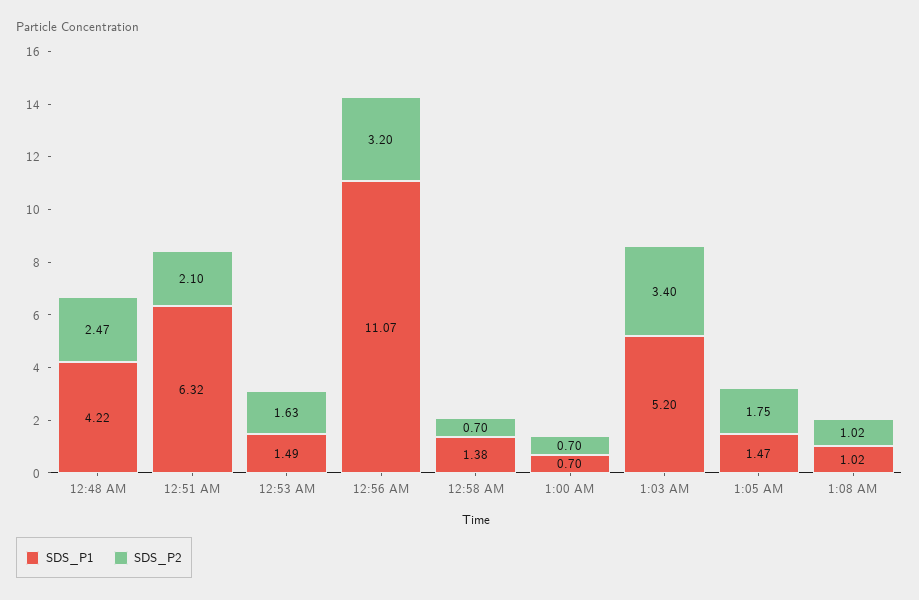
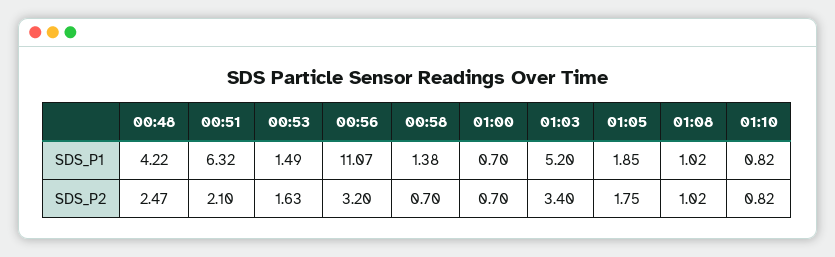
SDS_P1, 1:05 AM: 1.47 -> 1.85
SDS_P1, 01:10: none -> 0.82
SDS_P2, 01:10: none -> 0.82

